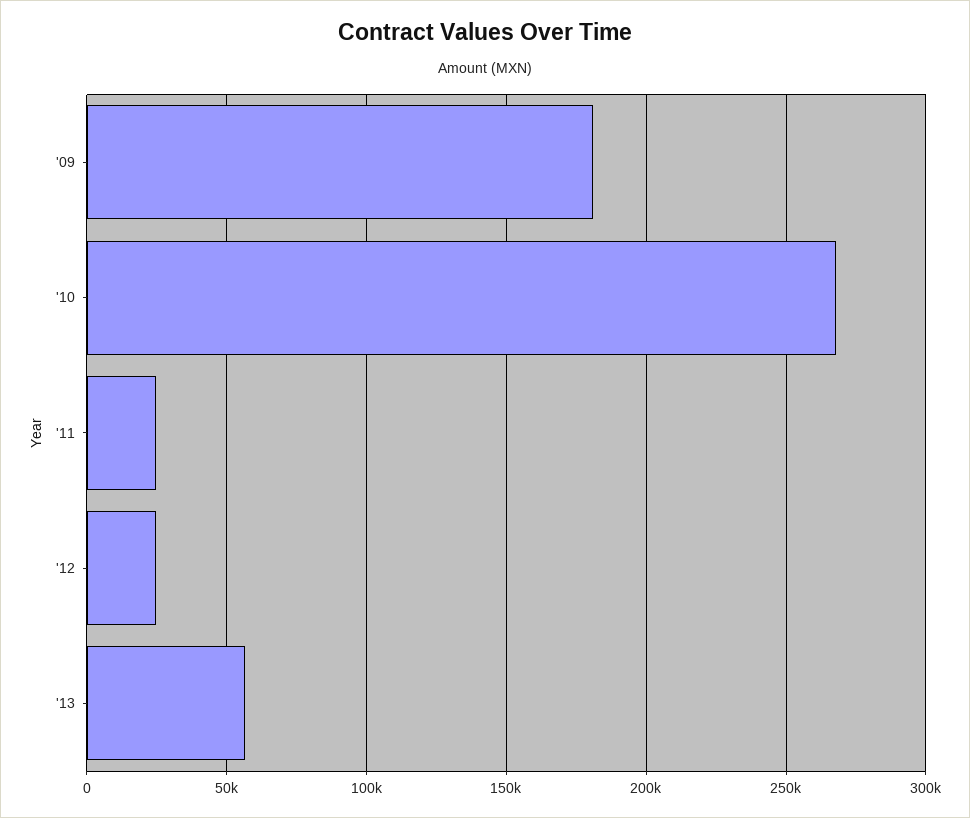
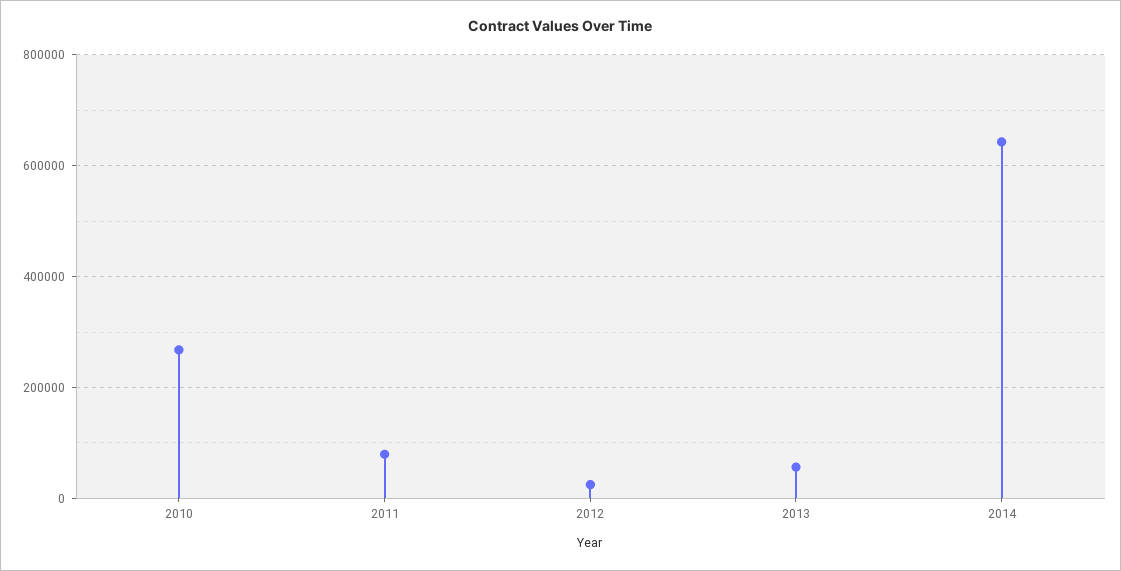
'09: 180000 -> none
'11: 25000 -> 80000
2014: none -> 640000

